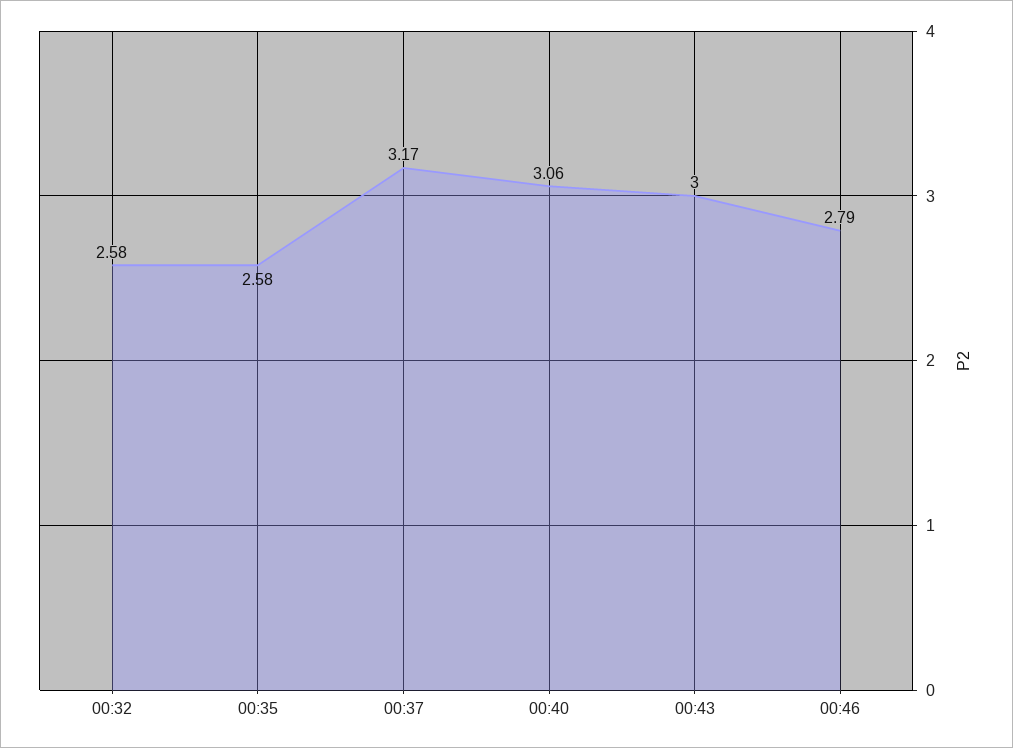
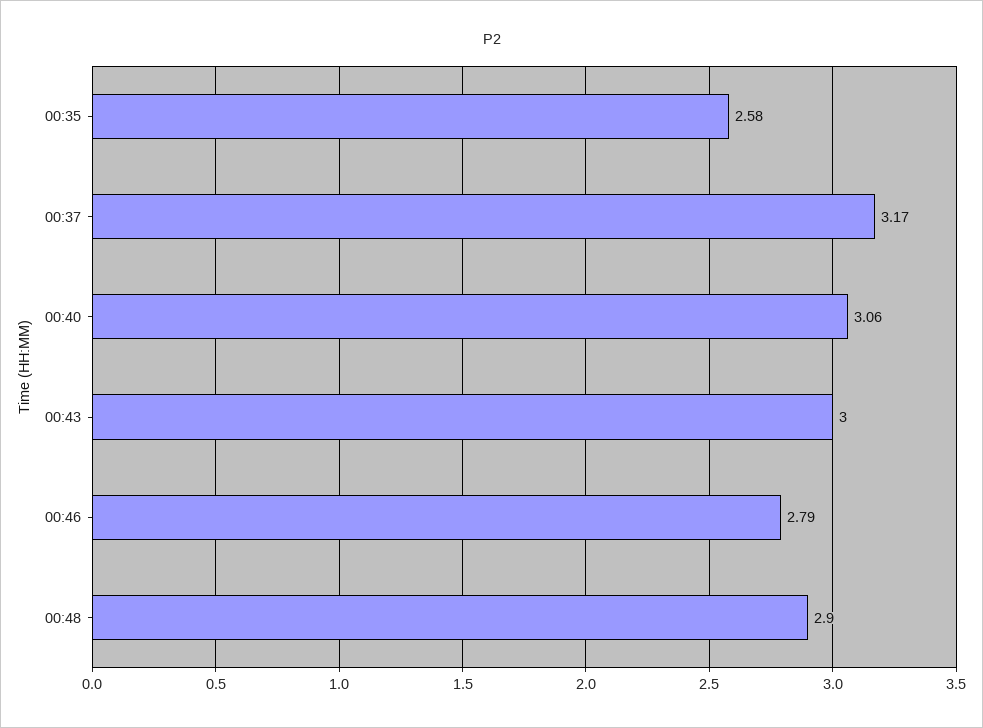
00:32: 2.58 -> none
00:48: none -> 2.9

